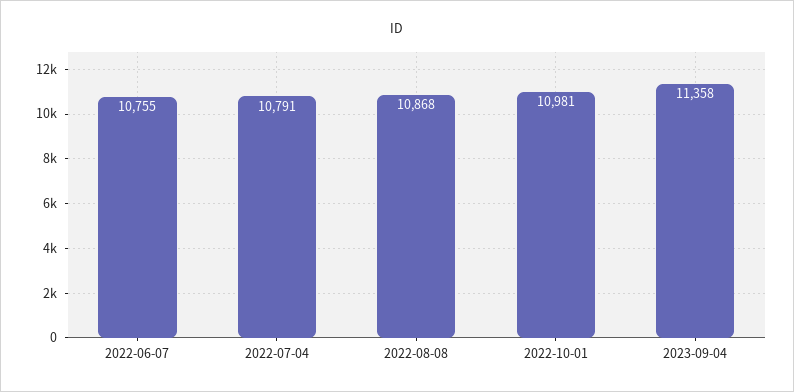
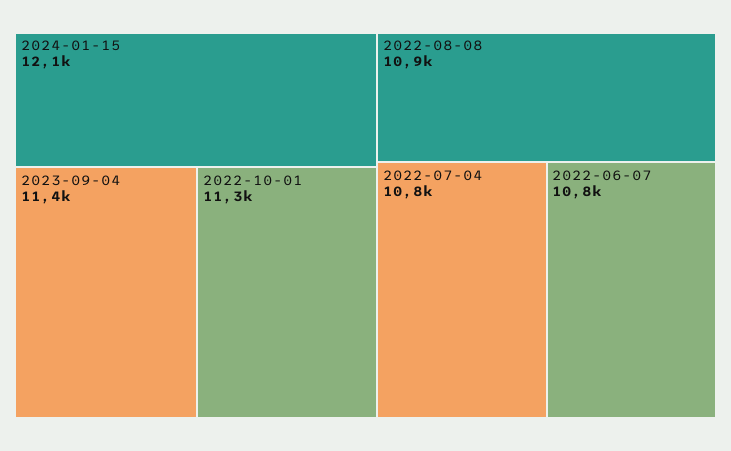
2022-10-01: 10981 -> 11300
2024-01-15: none -> 12100

